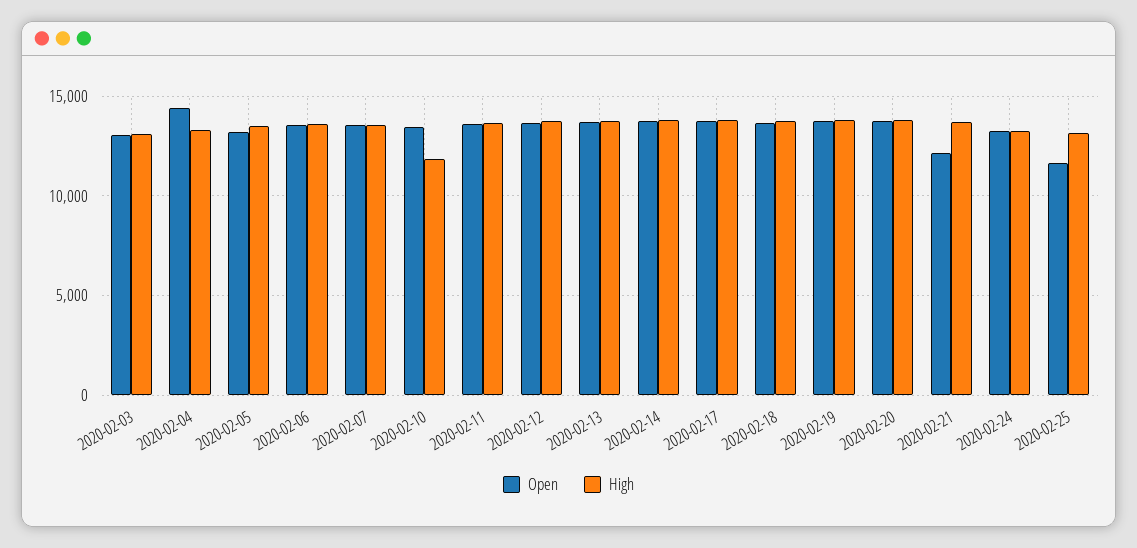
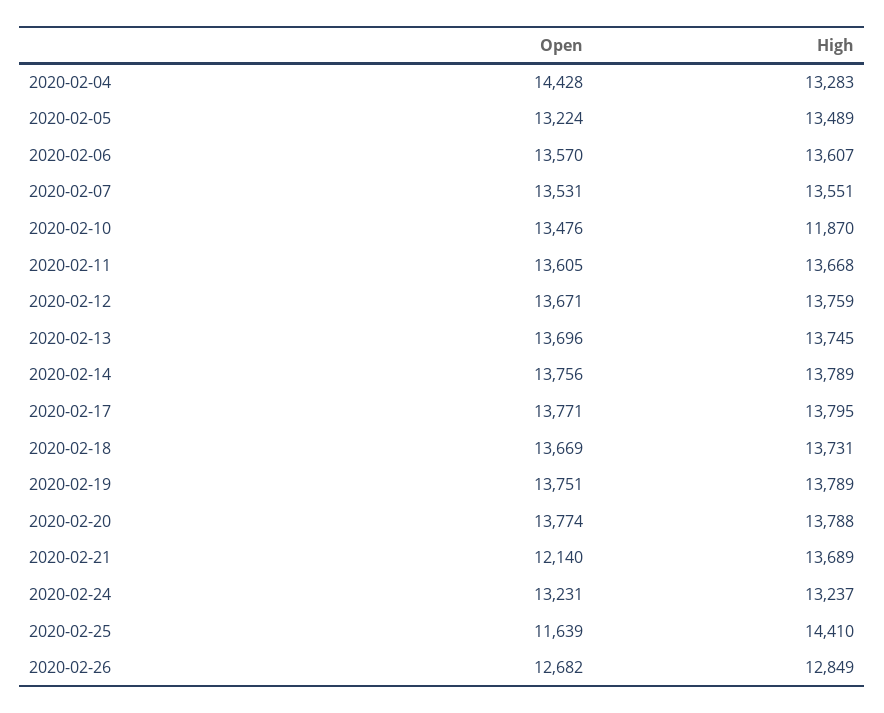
Open, 2020-02-03: 13000 -> none
High, 2020-02-03: 13000 -> none
High, 2020-02-25: 13000 -> 14410
Open, 2020-02-26: none -> 12682
High, 2020-02-26: none -> 12849

